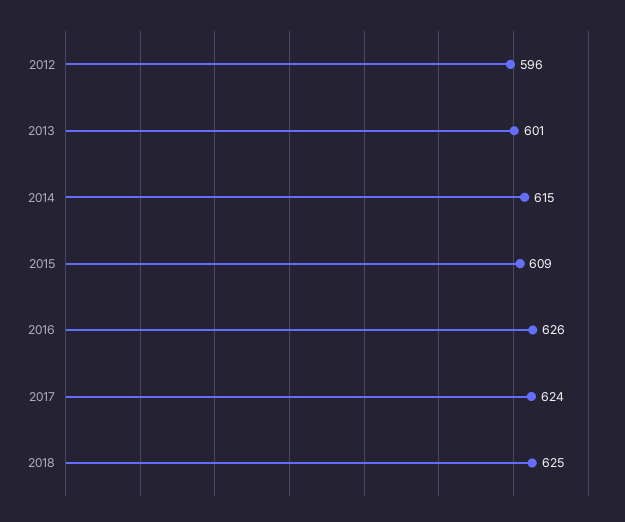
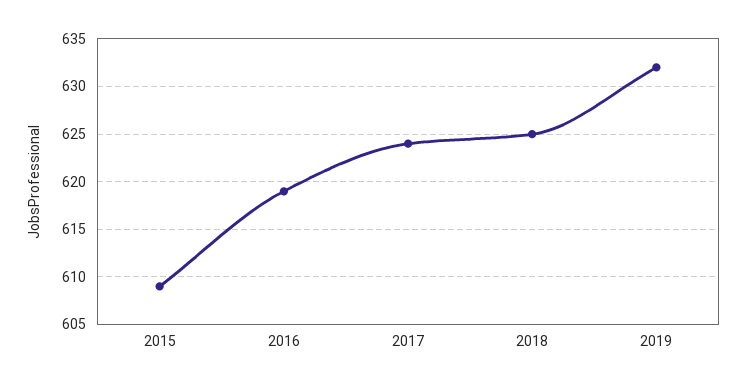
2012: 596 -> none
2013: 601 -> none
2014: 615 -> none
2016: 626 -> 619
2019: none -> 632

